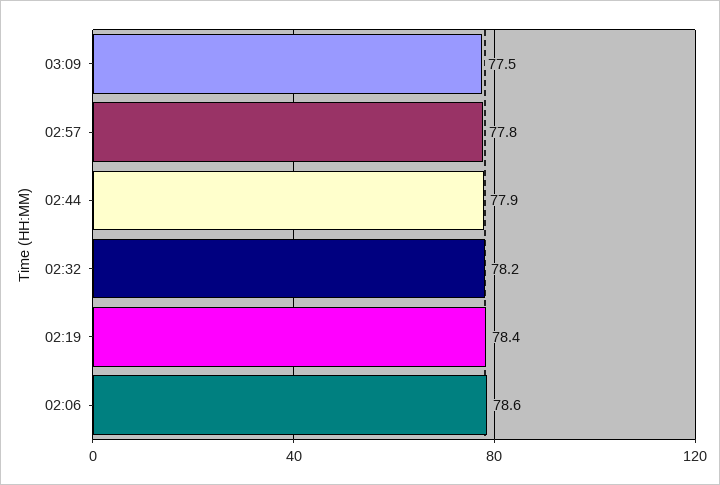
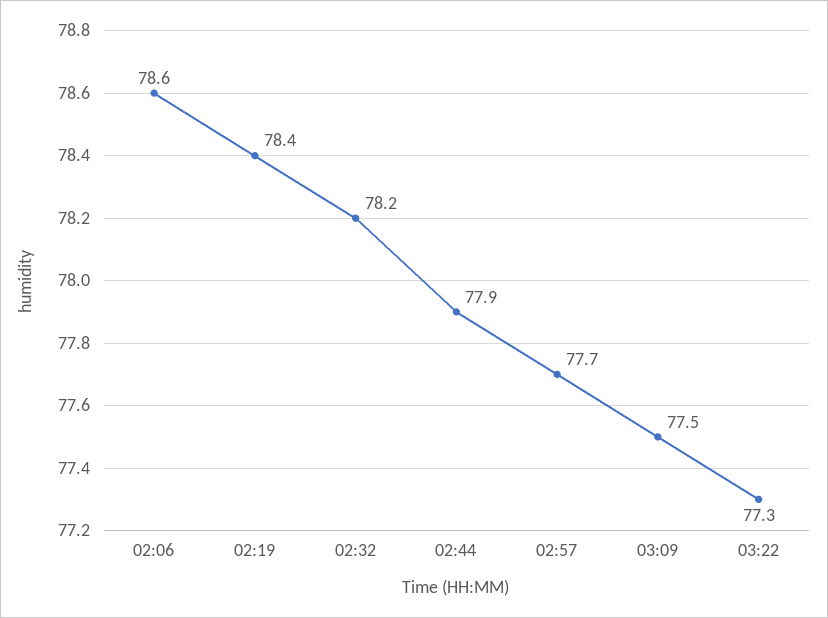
02:57: 77.8 -> 77.7
03:22: none -> 77.3

